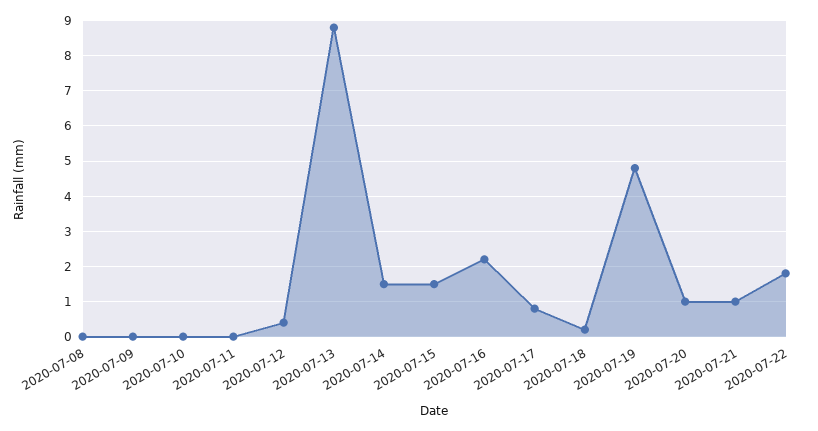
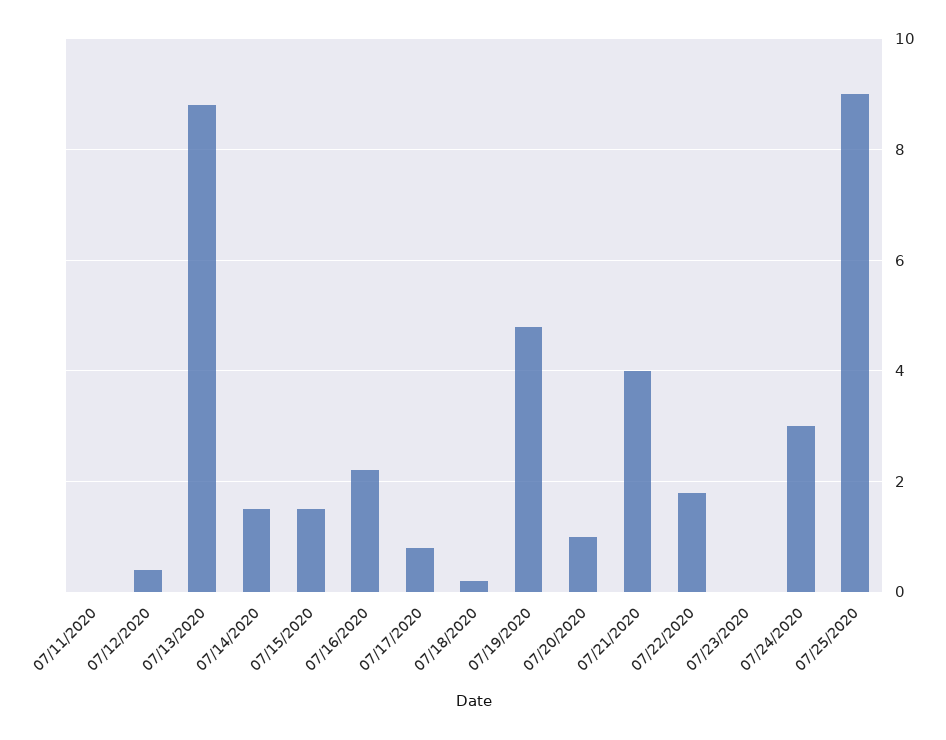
2020-07-08: 0 -> none
2020-07-09: 0 -> none
2020-07-10: 0 -> none
2020-07-21: 1 -> 4
07/23/2020: none -> 0
07/24/2020: none -> 3
07/25/2020: none -> 9

